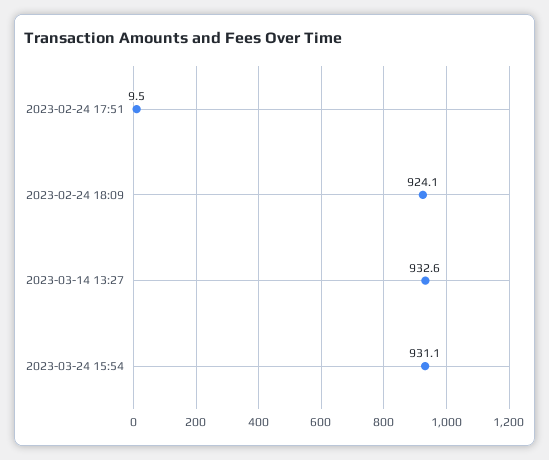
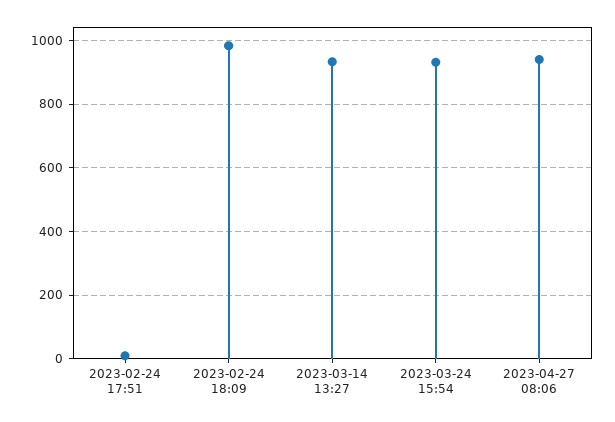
2023-02-24 18:09: 924.1 -> 980
2023-04-27 08:06: none -> 940

